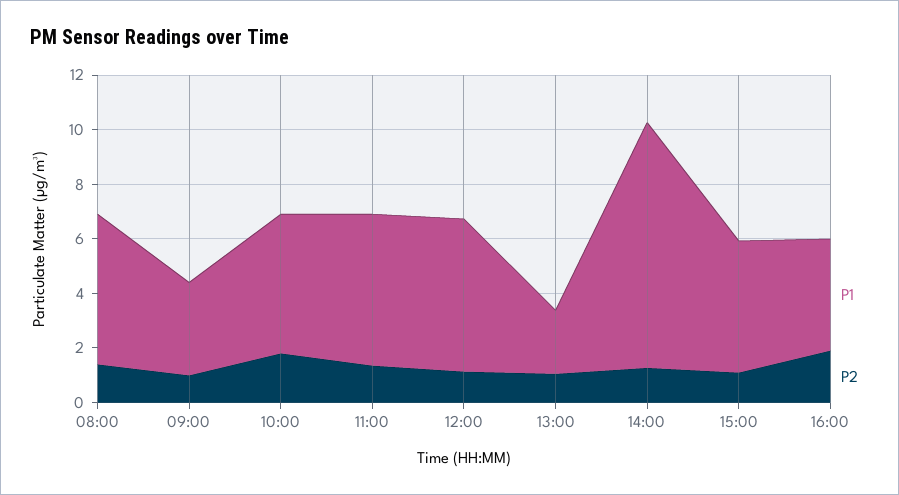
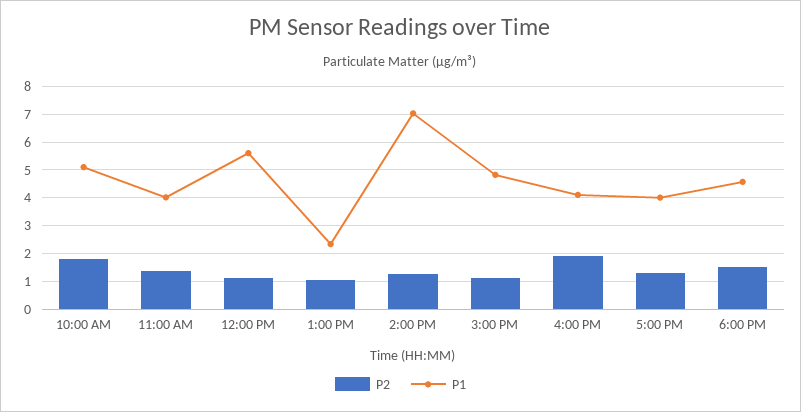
P1, 08:00: 5.5 -> none
P2, 08:00: 1.5 -> none
P1, 09:00: 3.5 -> none
P2, 09:00: 1 -> none
P1, 11:00: 5.5 -> 4
P1, 14:00: 9 -> 7
P2, 5:00 PM: none -> 1.25
P1, 5:00 PM: none -> 4
P2, 6:00 PM: none -> 1.5
P1, 6:00 PM: none -> 4.5

